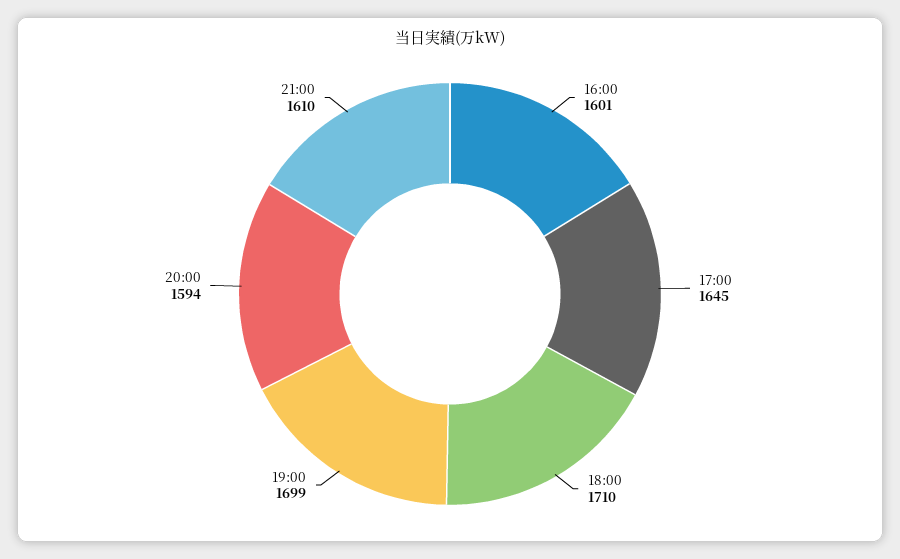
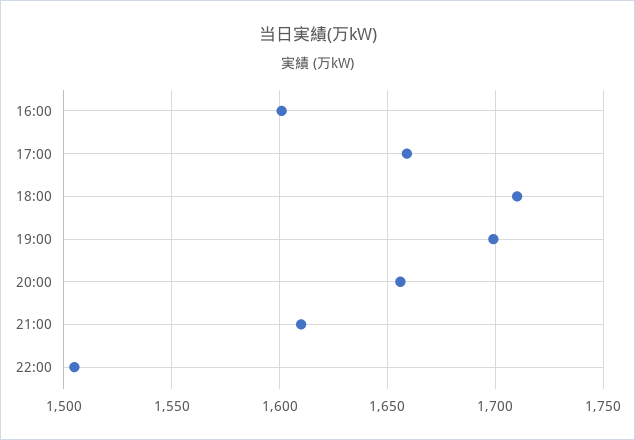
17:00: 1645 -> 1660
20:00: 1594 -> 1655
22:00: none -> 1505

